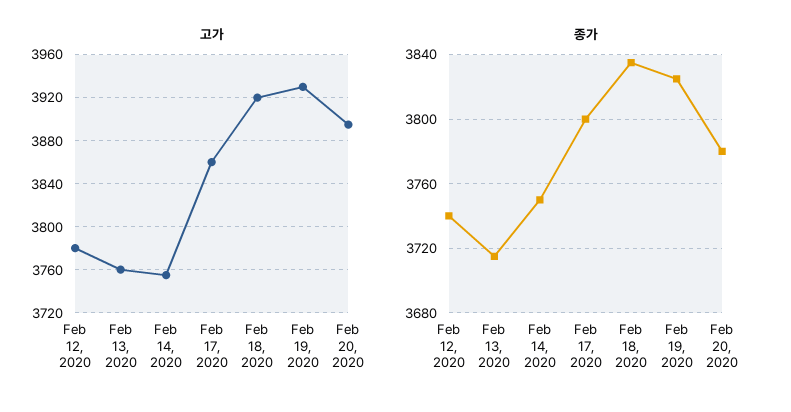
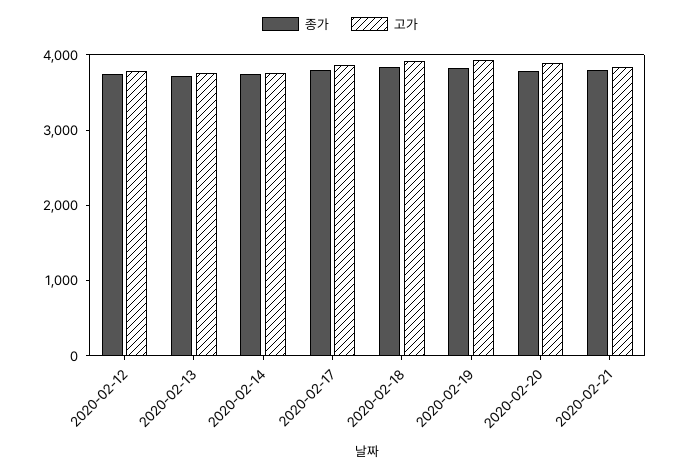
종가, 2020-02-21: none -> 3800
고가, 2020-02-21: none -> 3800

